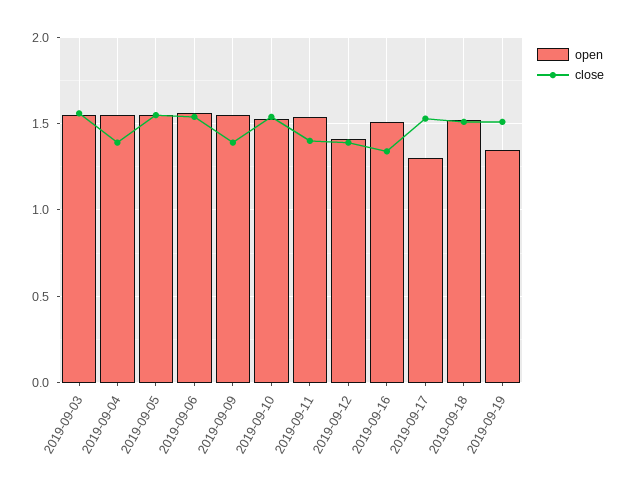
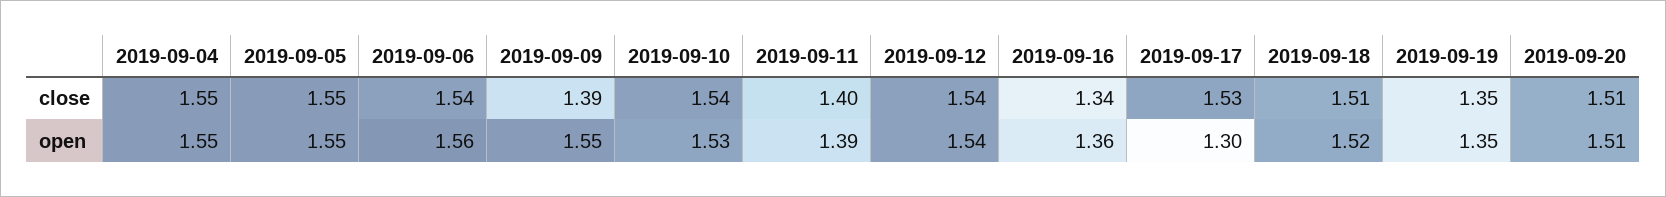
open, 2019-09-03: 1.55 -> none
close, 2019-09-03: 1.55 -> none
close, 2019-09-04: 1.4 -> 1.55
open, 2019-09-11: 1.55 -> 1.39
open, 2019-09-12: 1.4 -> 1.54
close, 2019-09-12: 1.4 -> 1.54
open, 2019-09-16: 1.5 -> 1.36
close, 2019-09-19: 1.5 -> 1.35
close, 2019-09-20: none -> 1.51
open, 2019-09-20: none -> 1.51

